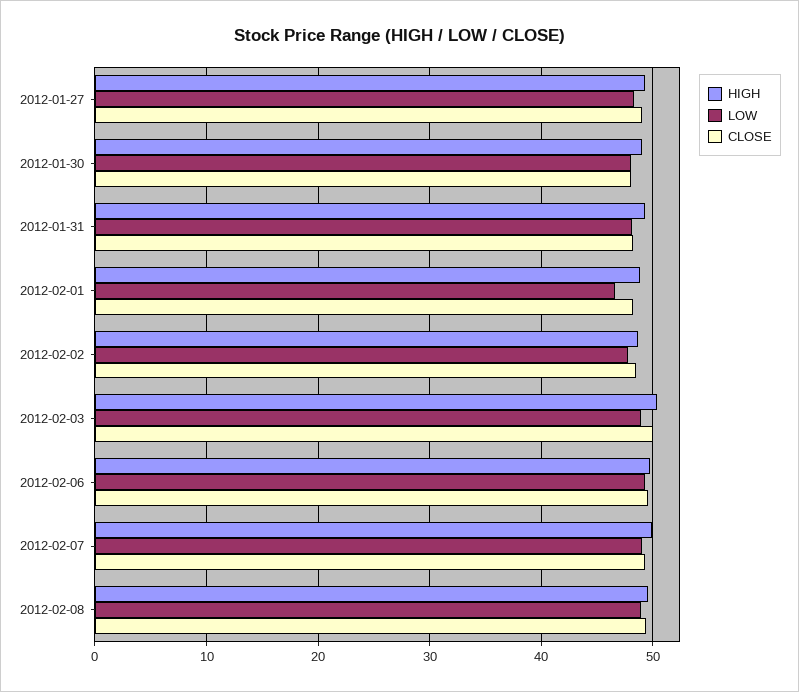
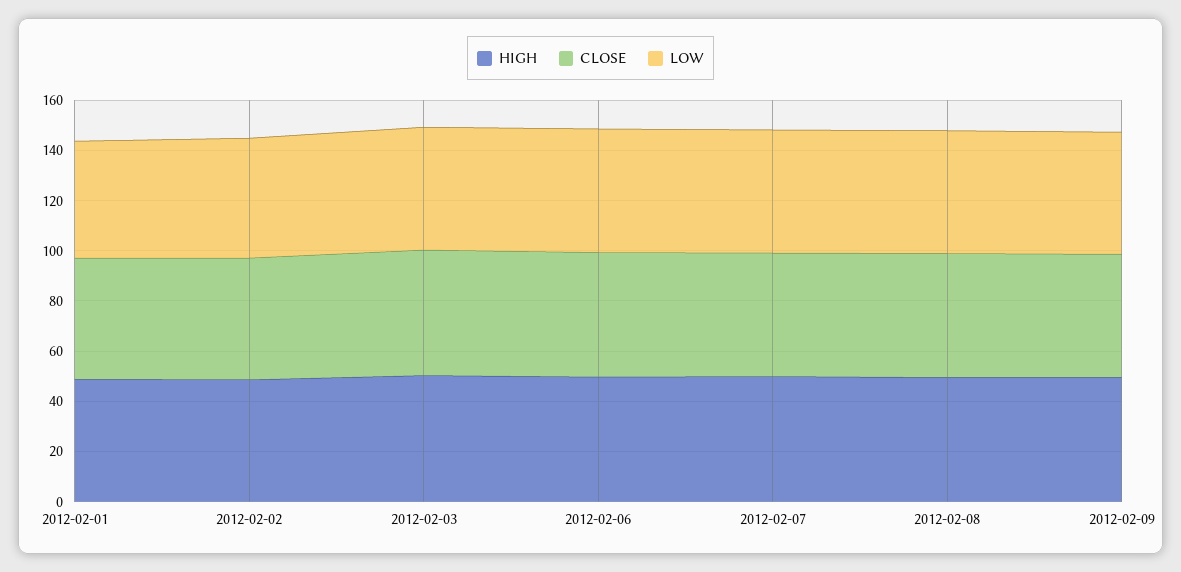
HIGH, 2012-01-27: 49 -> none
LOW, 2012-01-27: 48 -> none
CLOSE, 2012-01-27: 49 -> none
HIGH, 2012-01-30: 49 -> none
LOW, 2012-01-30: 48 -> none
CLOSE, 2012-01-30: 48 -> none
HIGH, 2012-01-31: 49 -> none
LOW, 2012-01-31: 48 -> none
CLOSE, 2012-01-31: 48 -> none
HIGH, 2012-02-09: none -> 50
CLOSE, 2012-02-09: none -> 50
LOW, 2012-02-09: none -> 50

